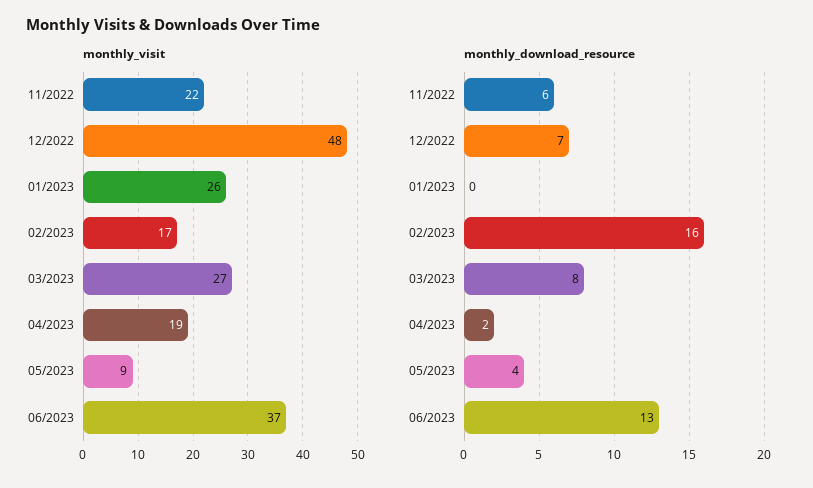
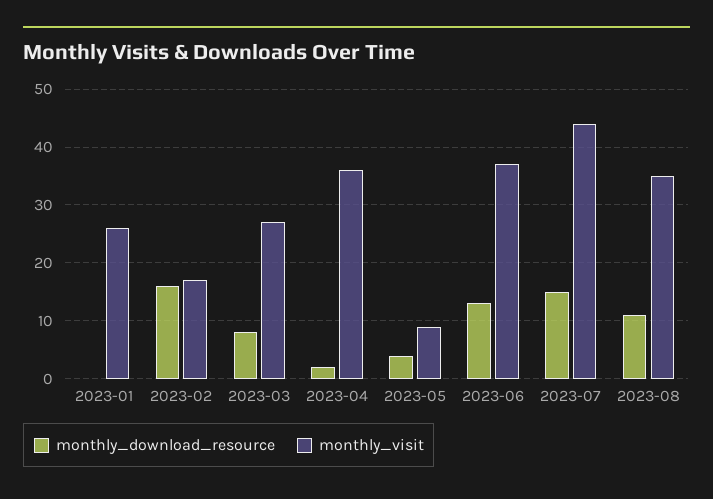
monthly_visit, 11/2022: 22 -> none
monthly_visit, 12/2022: 48 -> none
monthly_visit, 04/2023: 19 -> 35
monthly_download_resource, 11/2022: 6 -> none
monthly_download_resource, 12/2022: 7 -> none
monthly_download_resource, 2023-07: none -> 15
monthly_visit, 2023-07: none -> 45
monthly_download_resource, 2023-08: none -> 10
monthly_visit, 2023-08: none -> 35

